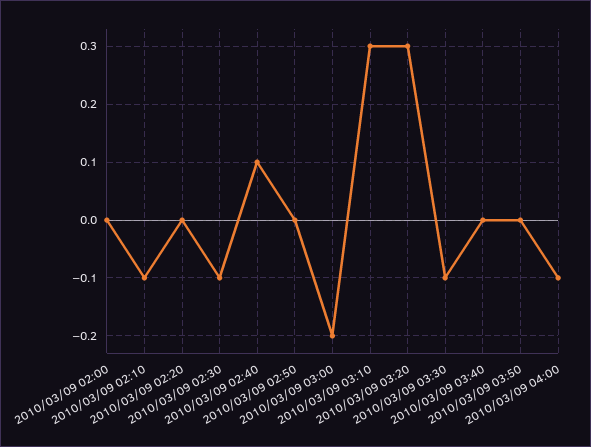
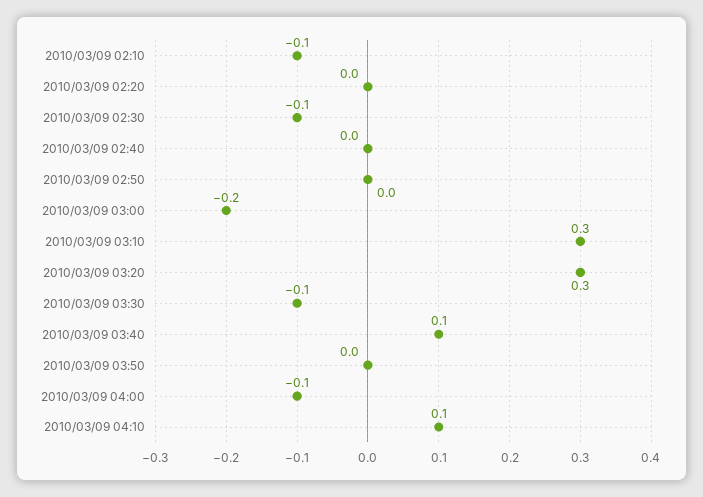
2010/03/09 02:00: 0 -> none
2010/03/09 02:40: 0.1 -> 0
2010/03/09 03:40: 0 -> 0.1
2010/03/09 04:10: none -> 0.1

